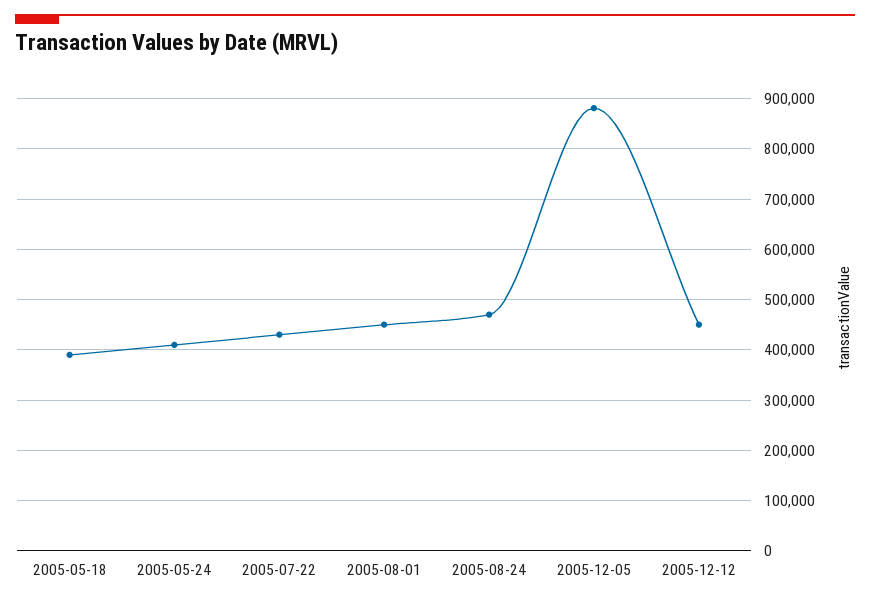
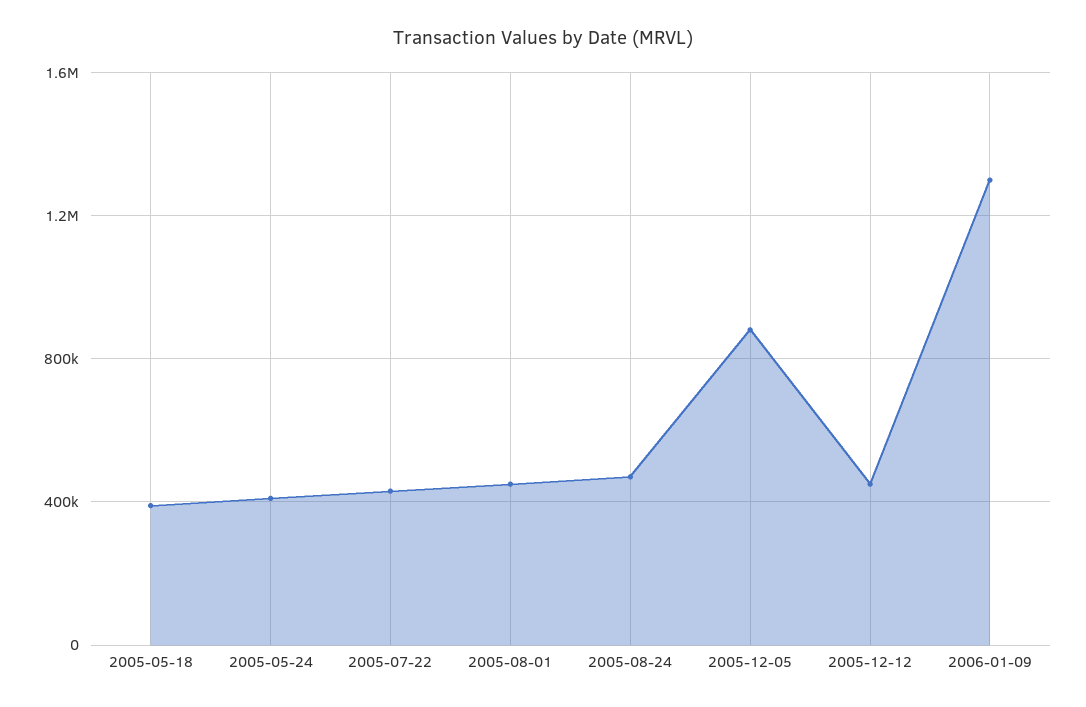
2006-01-09: none -> 1300000

